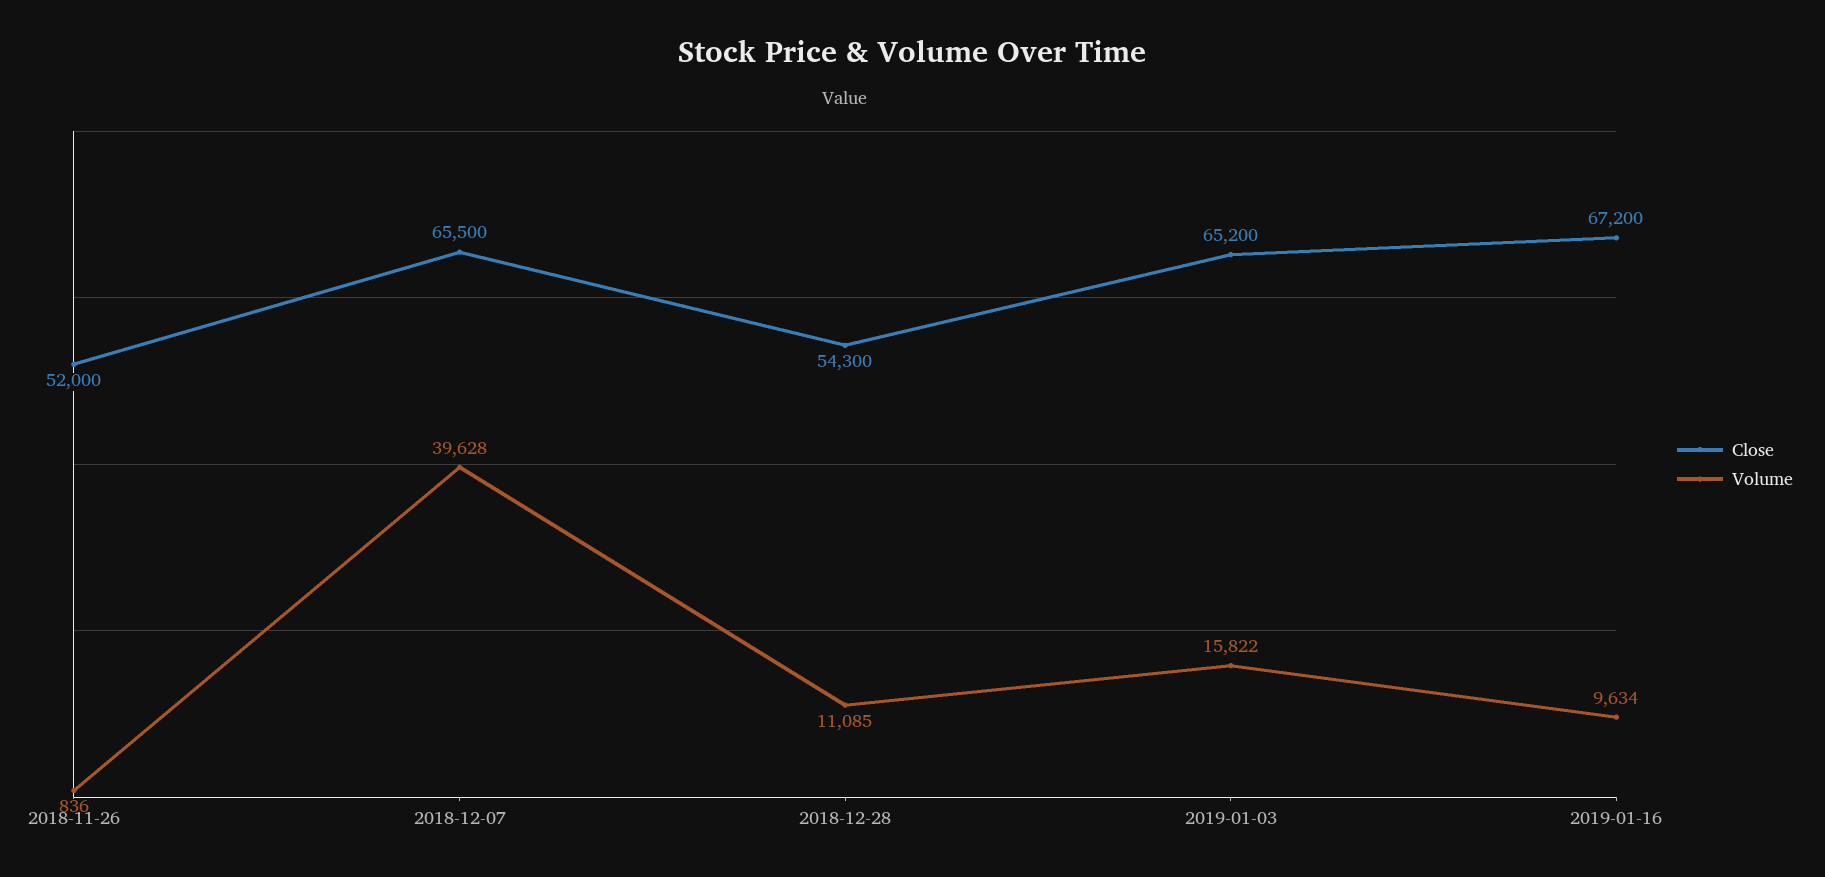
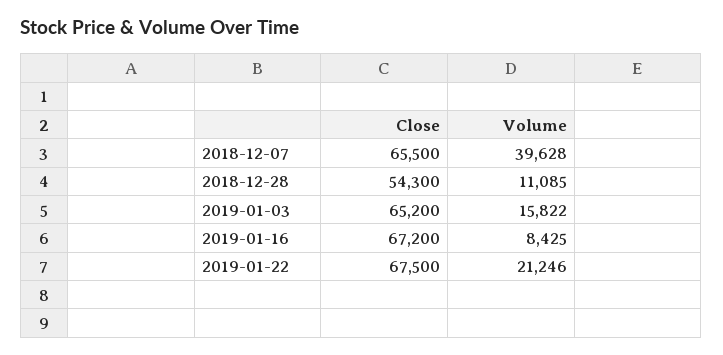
Close, 2018-11-26: 52000 -> none
Volume, 2018-11-26: 836 -> none
Volume, 2019-01-16: 9634 -> 8425
Close, 2019-01-22: none -> 67500
Volume, 2019-01-22: none -> 21246

